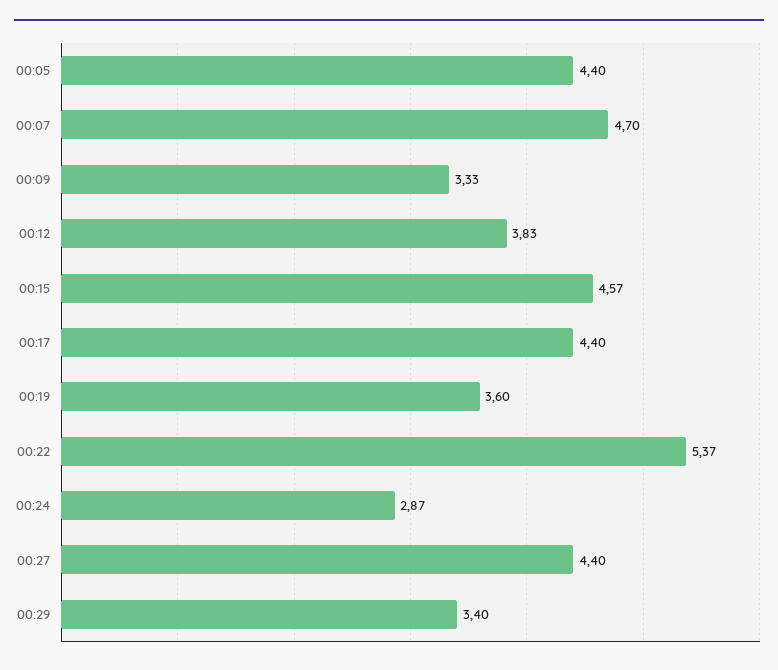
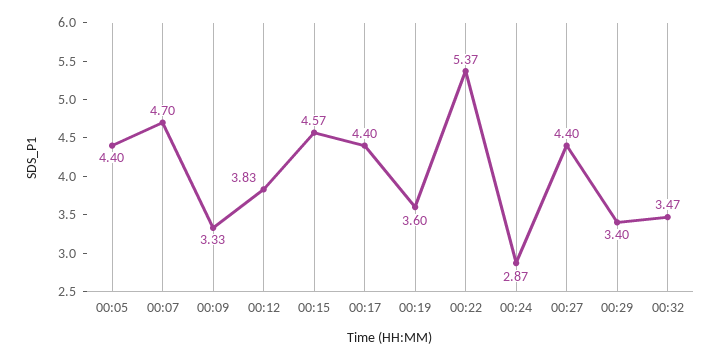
00:32: none -> 3.47

